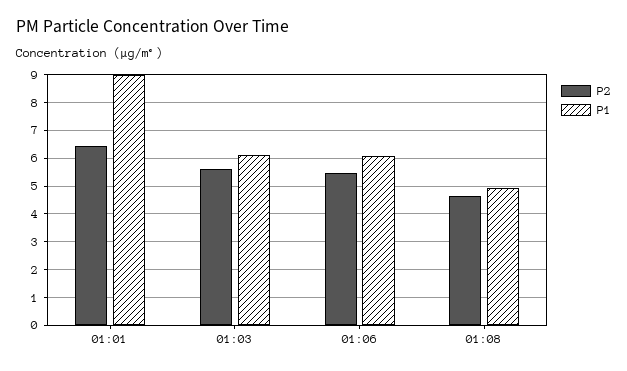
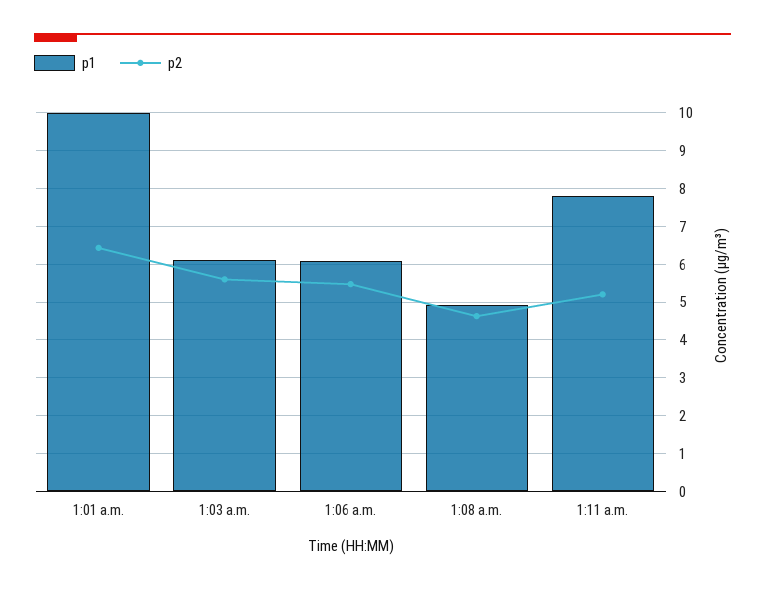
P1, 01:01: 9 -> 10
P1, 1:11 a.m.: none -> 7.8
P2, 1:11 a.m.: none -> 5.2

